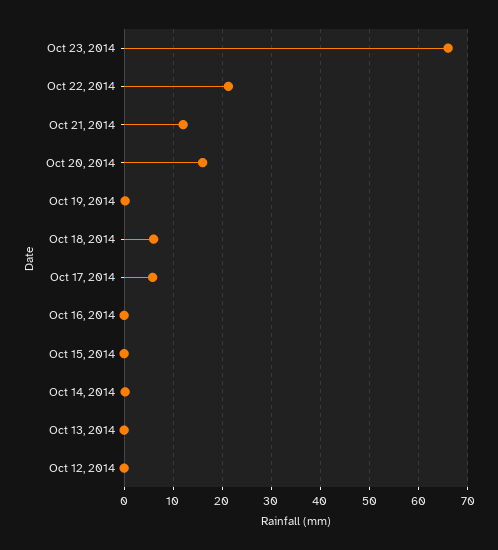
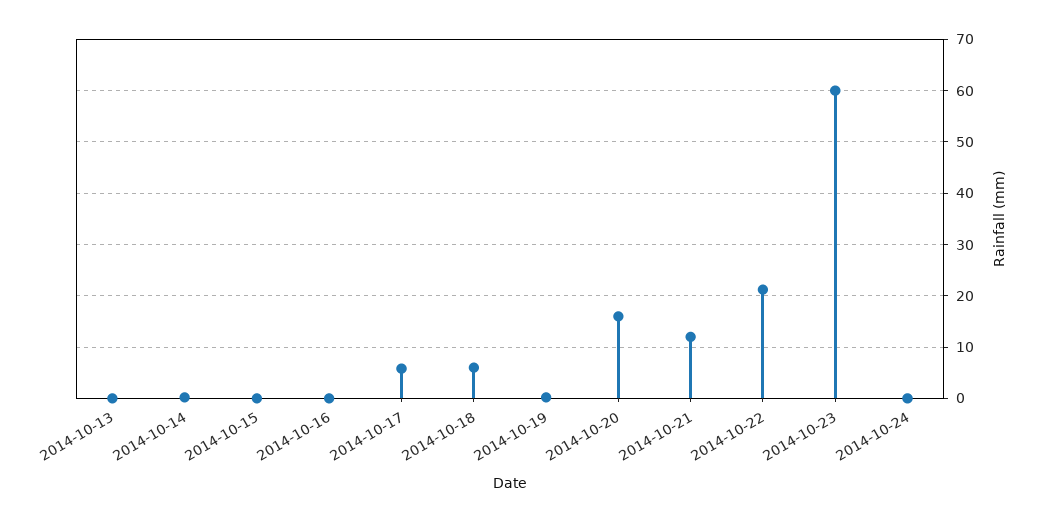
Oct 23, 2014: 66 -> 60
Oct 12, 2014: 0 -> none
2014-10-24: none -> 0

